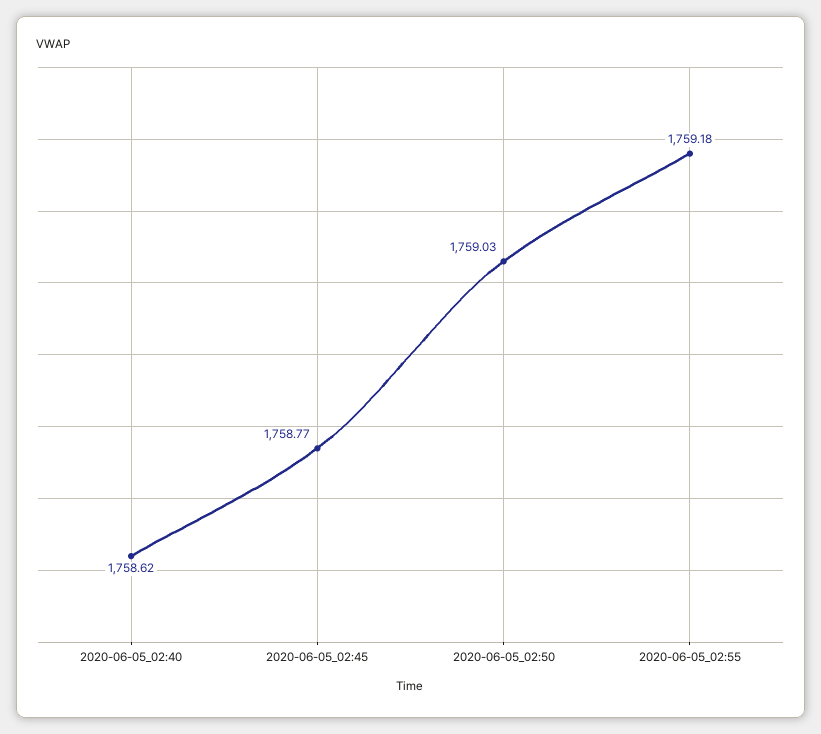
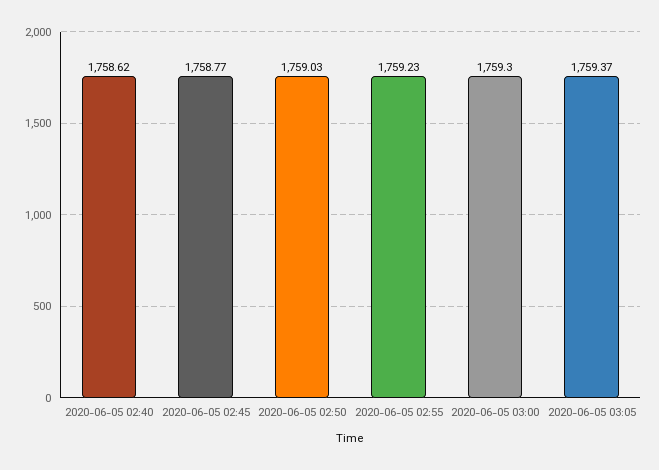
2020-06-05_02:55: 1759.18 -> 1759.23
2020-06-05 03:00: none -> 1759.3
2020-06-05 03:05: none -> 1759.37

